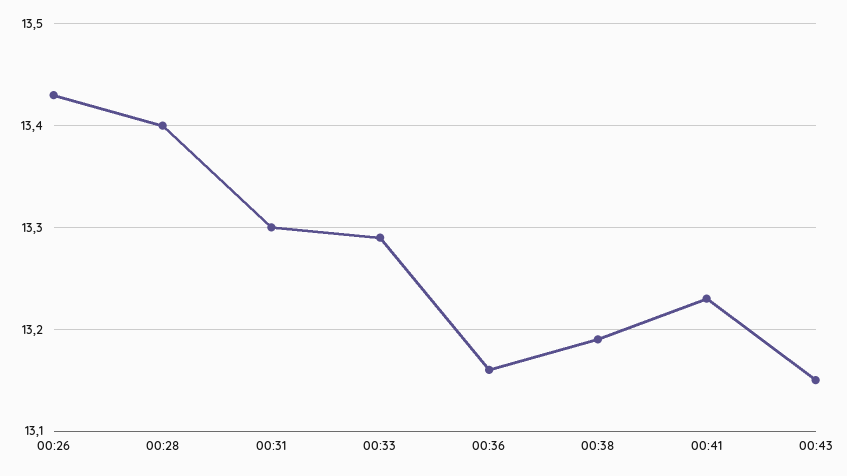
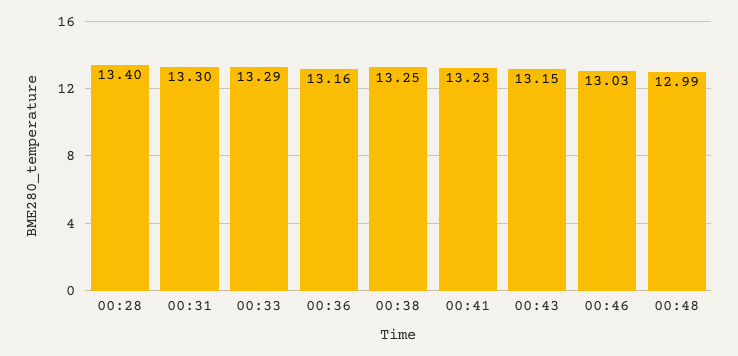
00:26: 13.43 -> none
00:38: 13.19 -> 13.25
00:46: none -> 13.03
00:48: none -> 12.99

